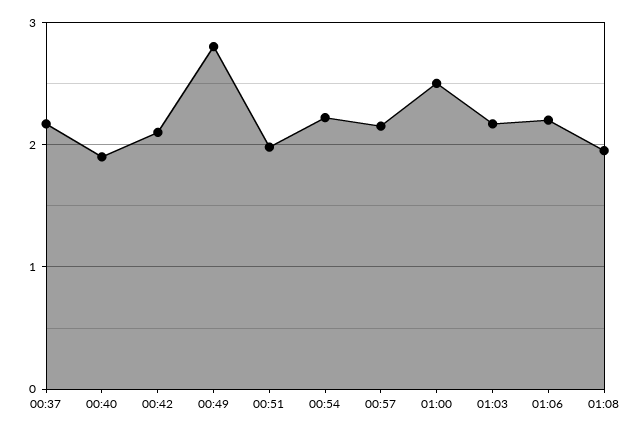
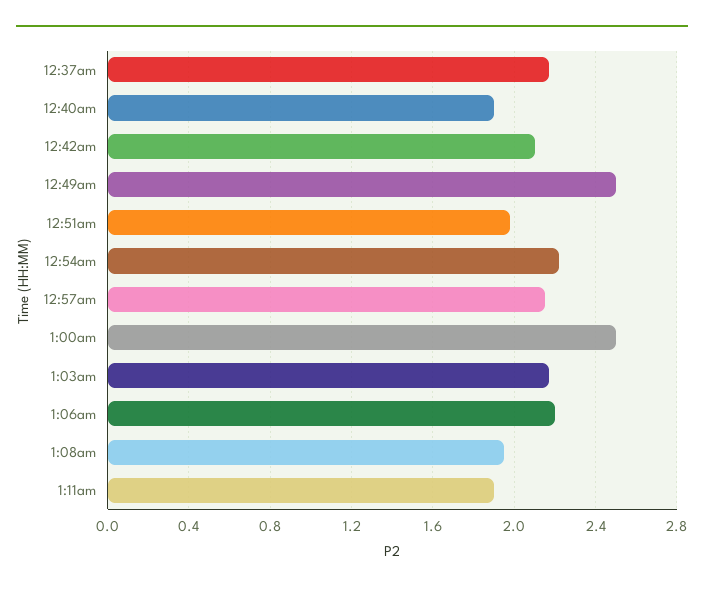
00:49: 2.8 -> 2.5
1:11am: none -> 1.9

